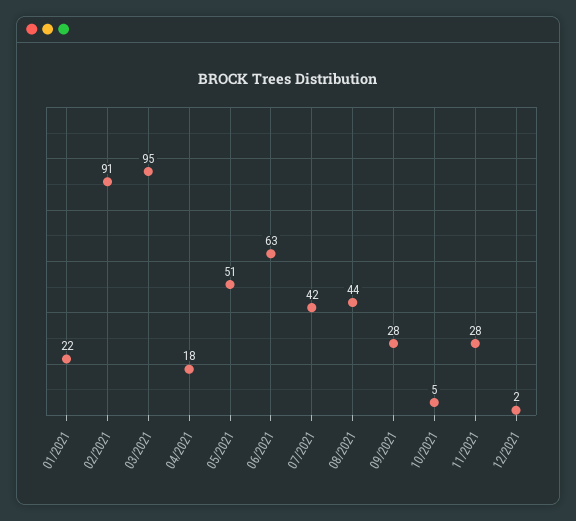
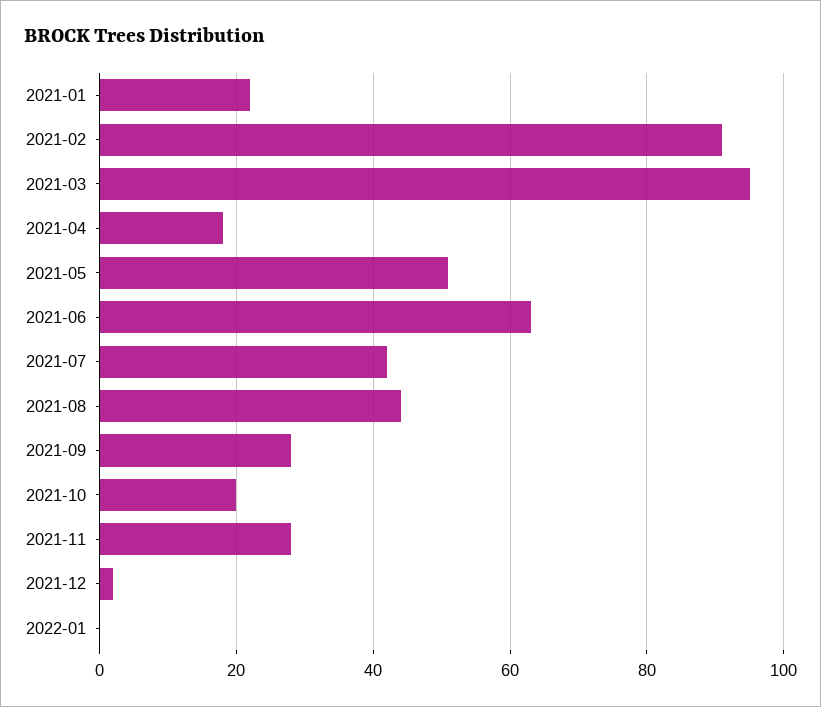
10/2021: 5 -> 20
2022-01: none -> 0

